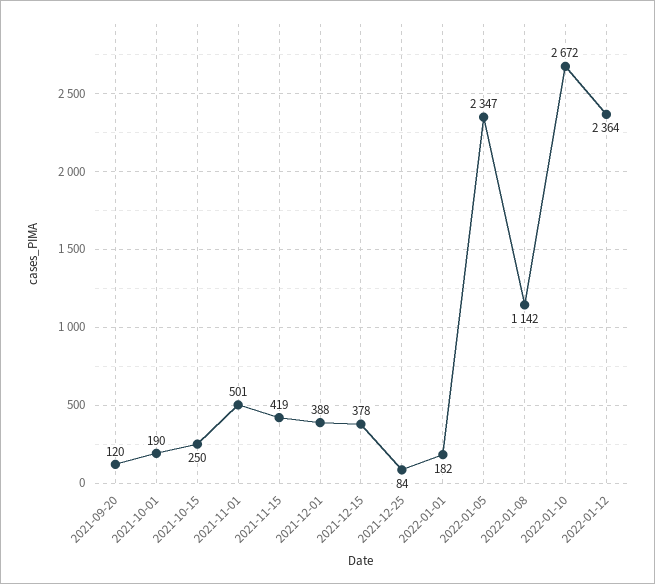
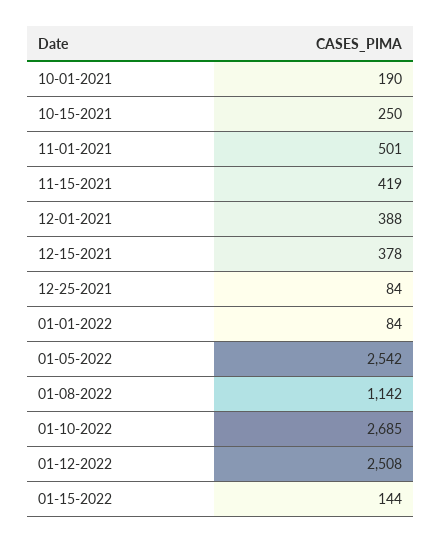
2021-09-20: 120 -> none
2022-01-01: 182 -> 84
2022-01-05: 2347 -> 2542
2022-01-10: 2672 -> 2685
2022-01-12: 2364 -> 2508
01-15-2022: none -> 144

